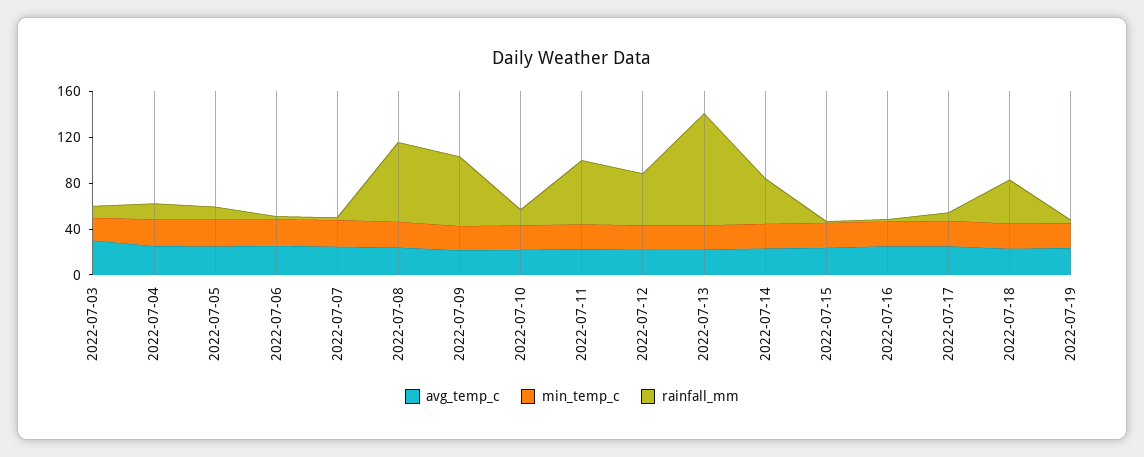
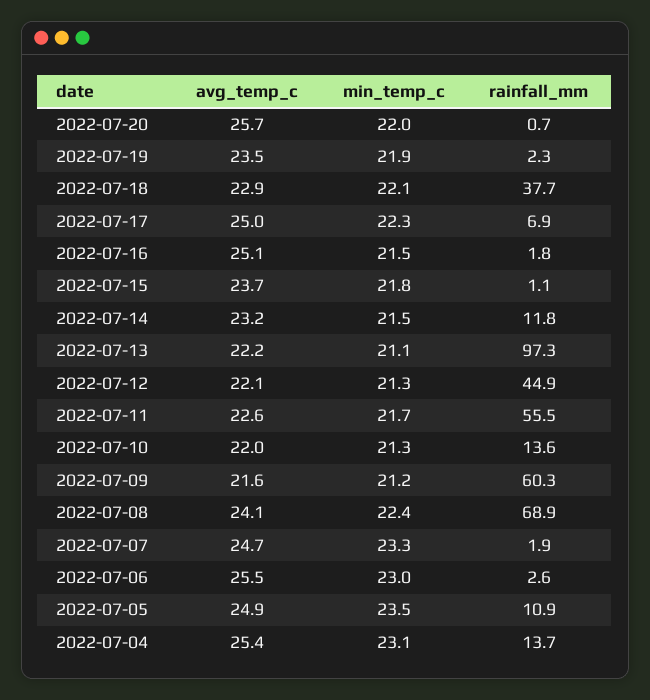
avg_temp_c, 2022-07-03: 30 -> none
min_temp_c, 2022-07-03: 20 -> none
rainfall_mm, 2022-07-03: 10 -> none
rainfall_mm, 2022-07-14: 40 -> 11.8
avg_temp_c, 2022-07-20: none -> 25.7
min_temp_c, 2022-07-20: none -> 22
rainfall_mm, 2022-07-20: none -> 0.7

